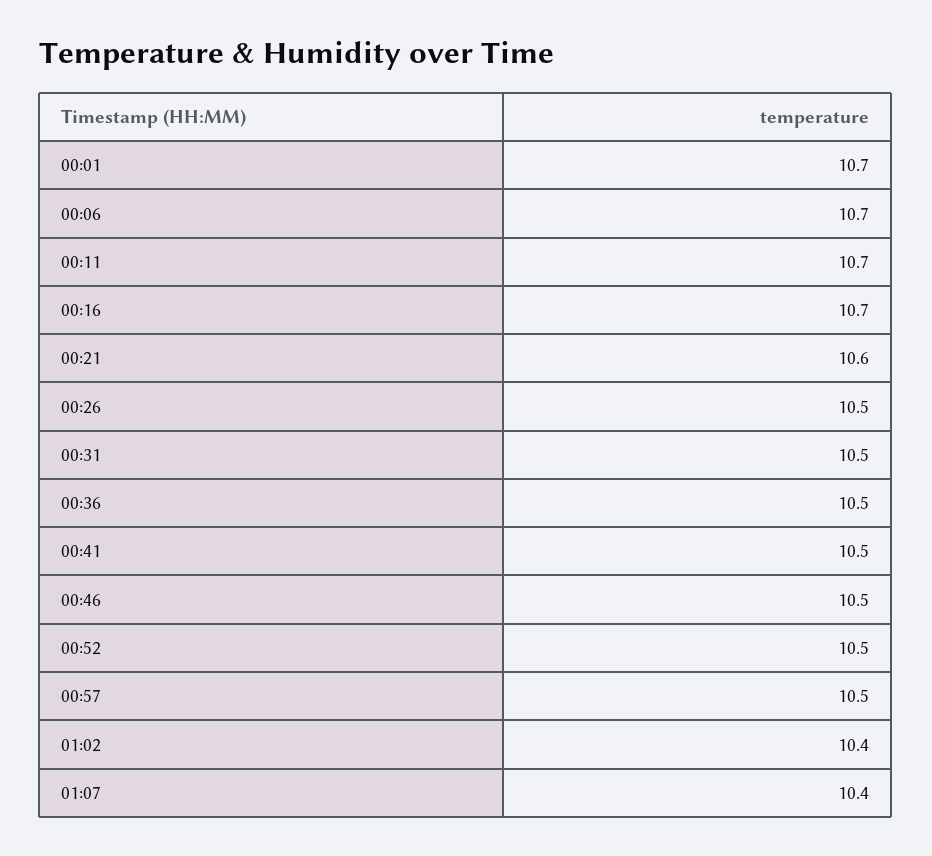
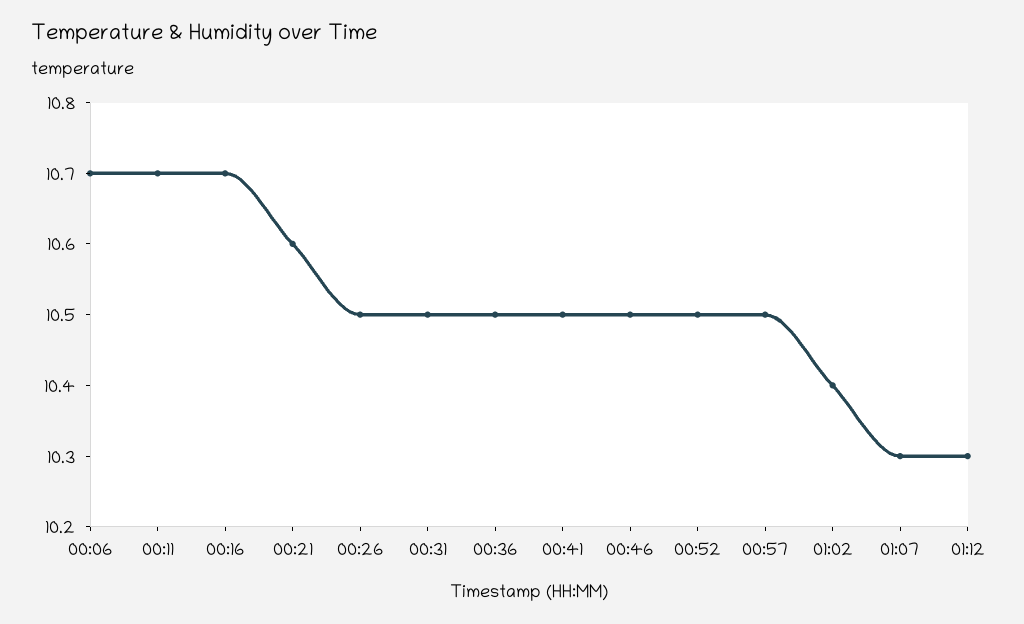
00:01: 10.7 -> none
01:07: 10.4 -> 10.3
01:12: none -> 10.3

